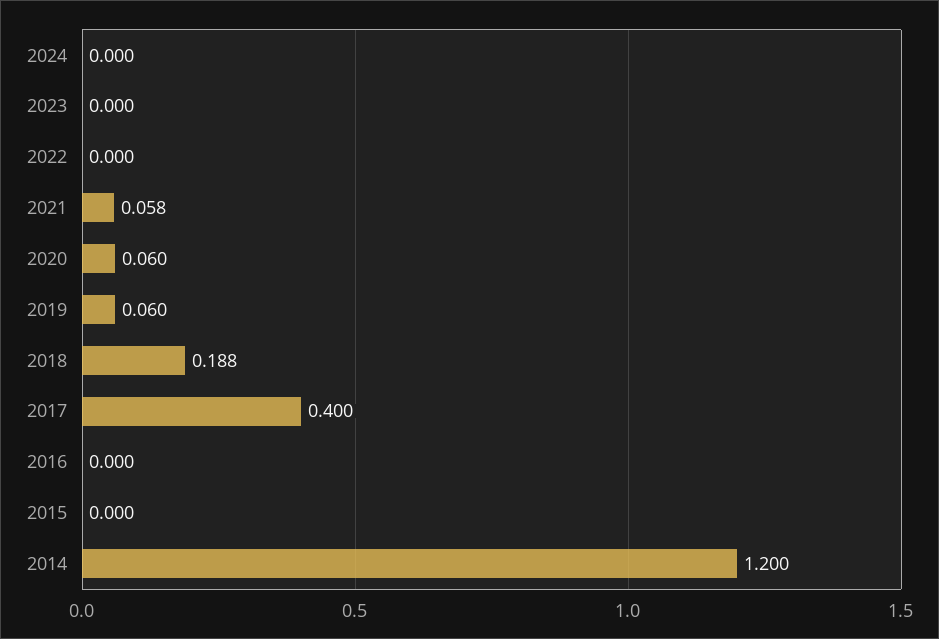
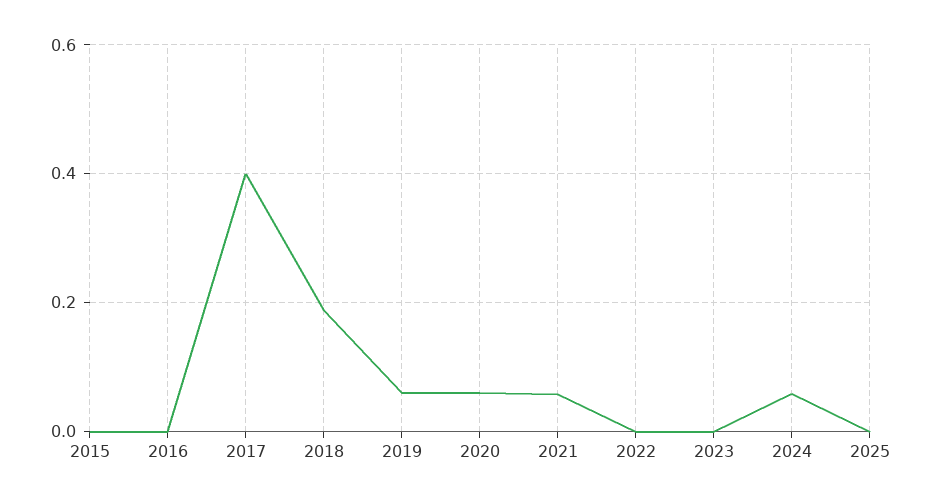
2024: 0 -> 0.06
2014: 1.2 -> none
2025: none -> 0

